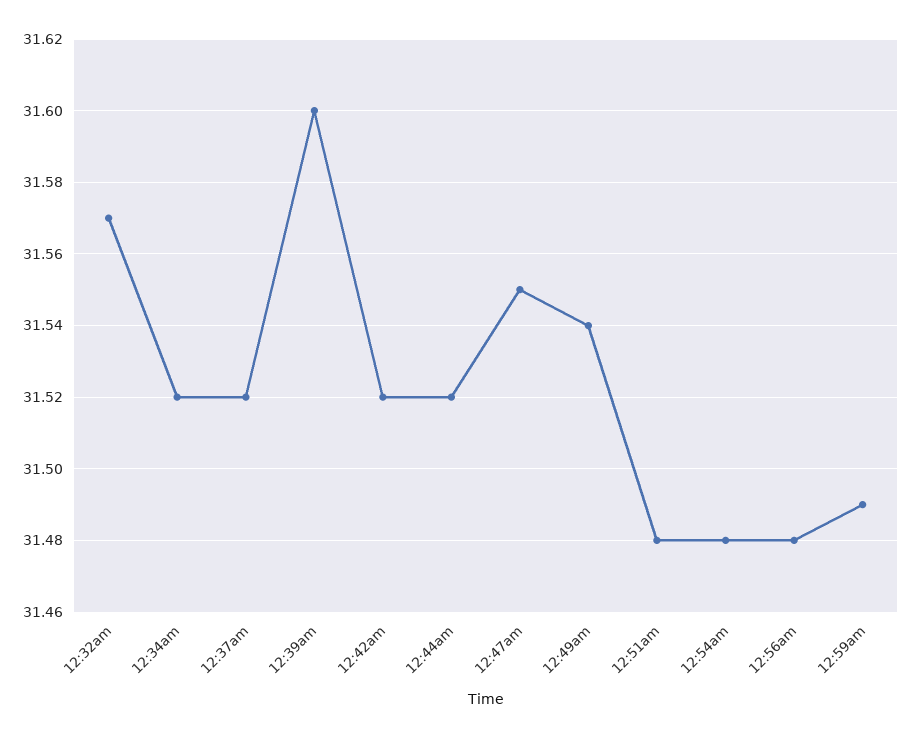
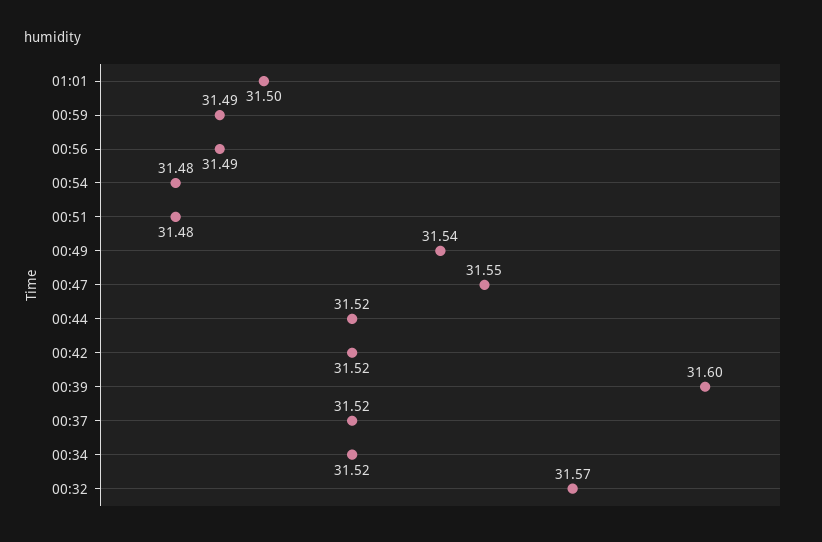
12:56am: 31.48 -> 31.49
01:01: none -> 31.5

